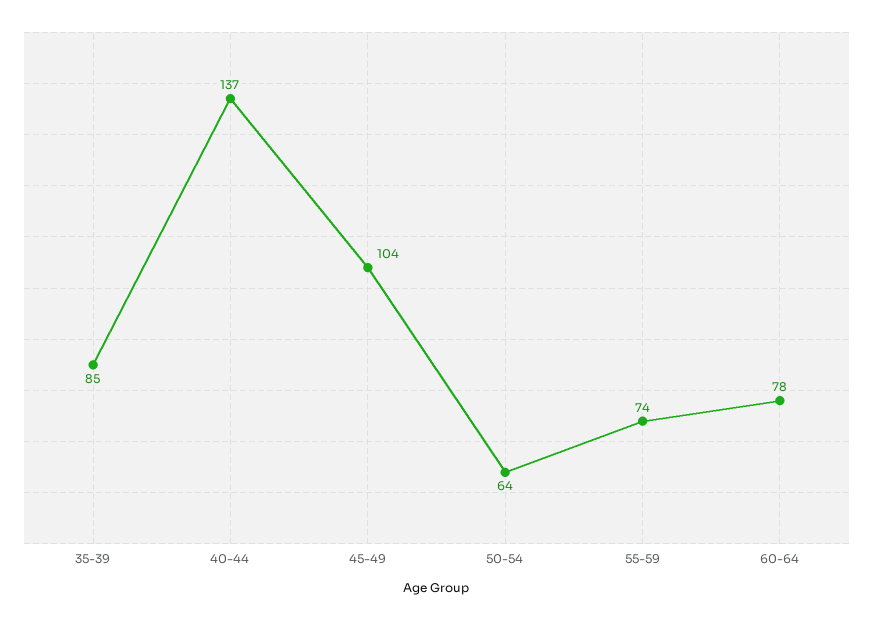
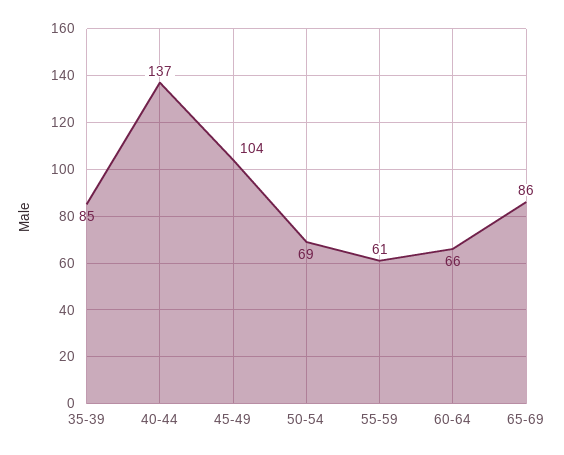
50-54: 64 -> 69
55-59: 74 -> 61
60-64: 78 -> 66
65-69: none -> 86

